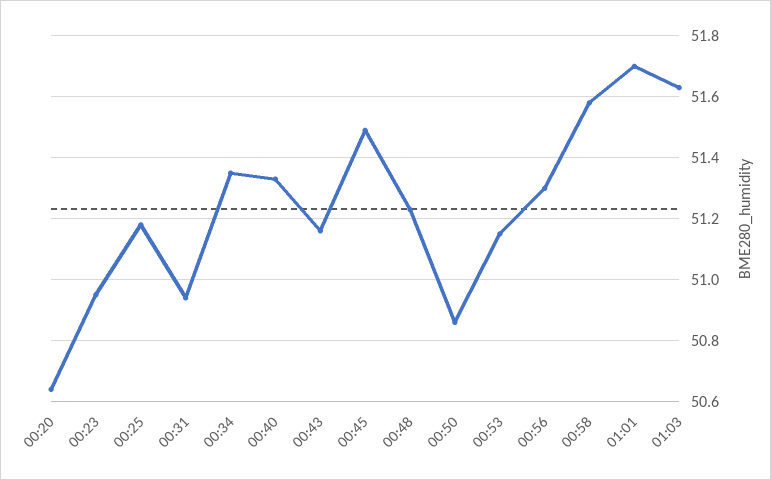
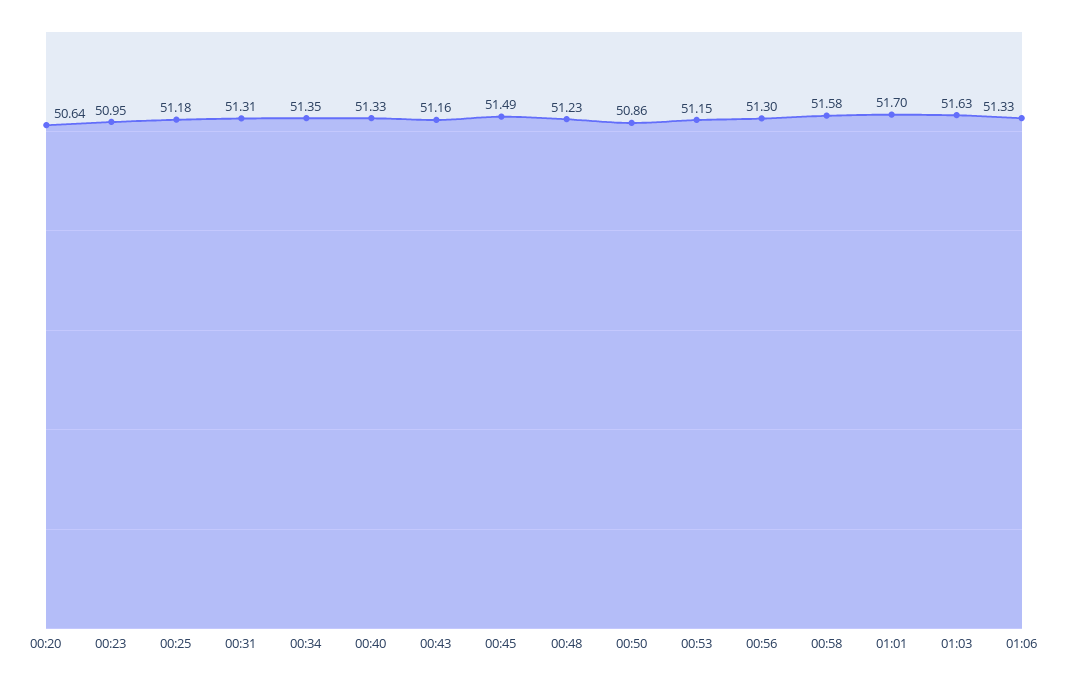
00:31: 50.95 -> 51.31
01:06: none -> 51.33

